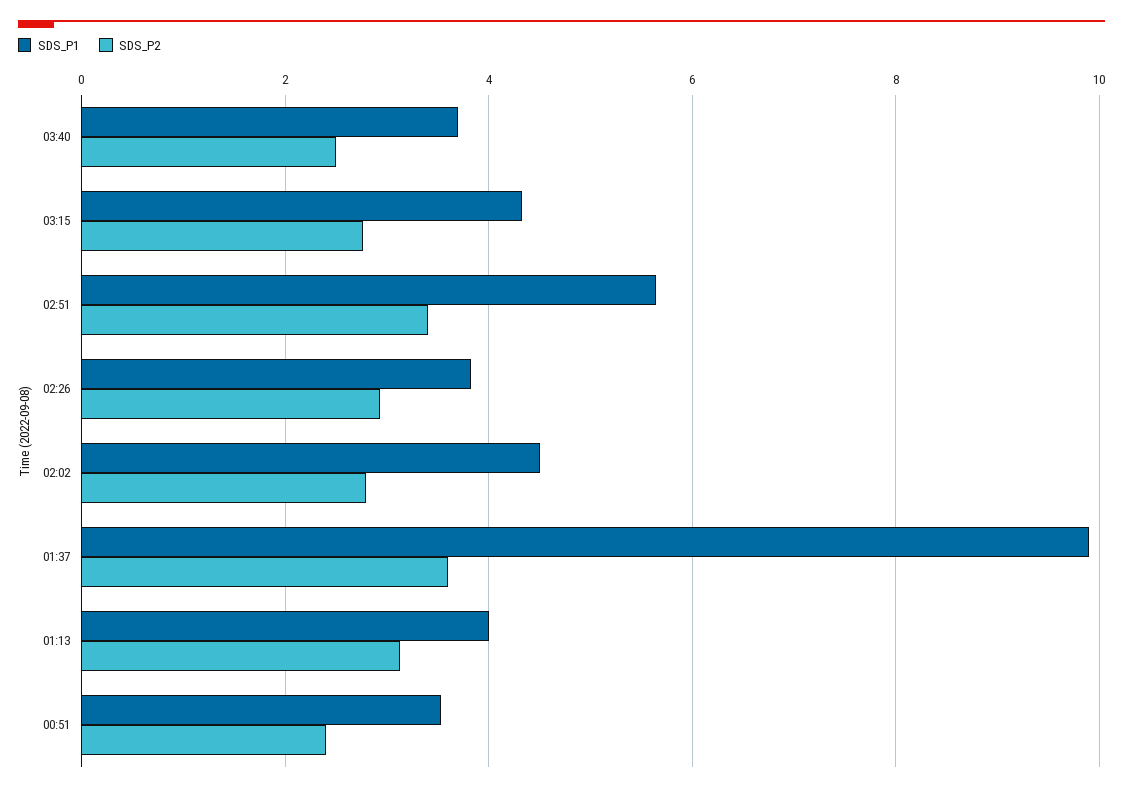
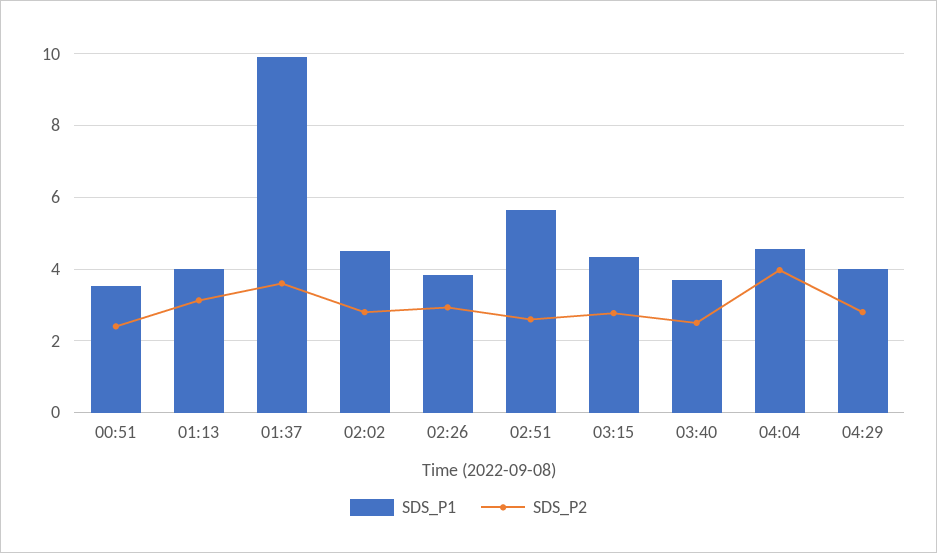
SDS_P2, 02:51: 3.4 -> 2.6
SDS_P1, 04:04: none -> 4.6
SDS_P2, 04:04: none -> 4
SDS_P1, 04:29: none -> 4
SDS_P2, 04:29: none -> 2.8

